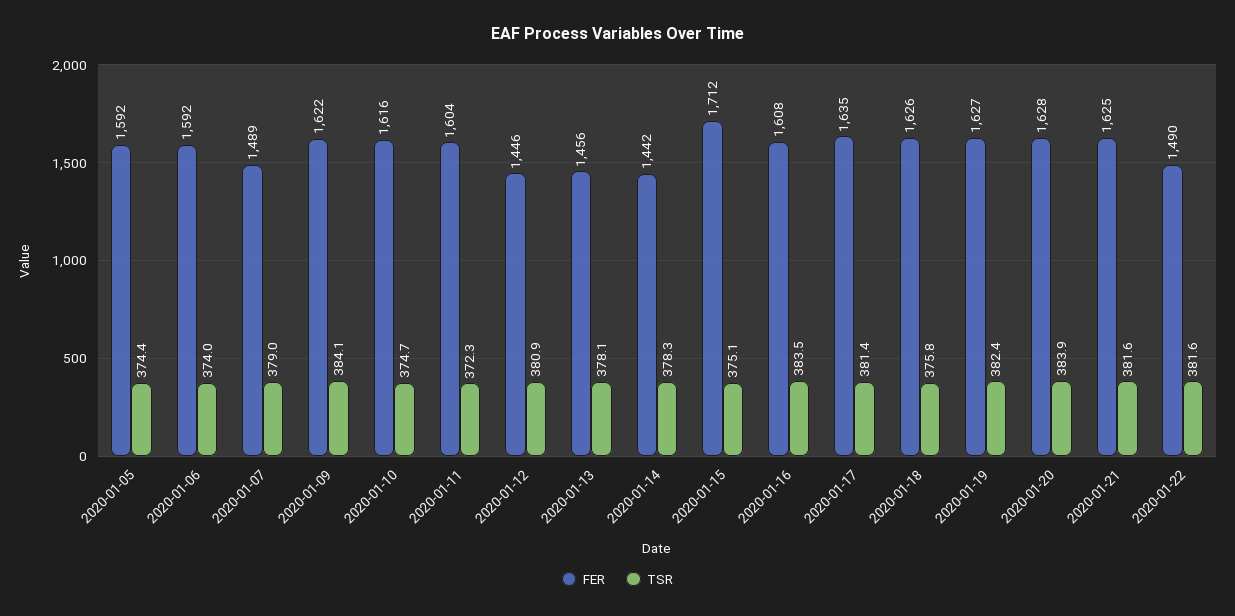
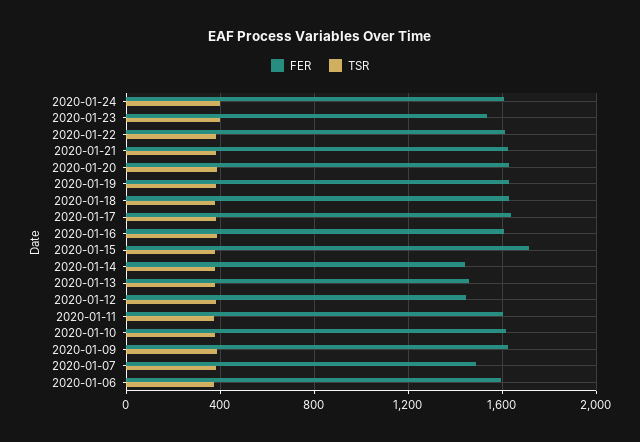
FER, 2020-01-05: 1592 -> none
TSR, 2020-01-05: 374.4 -> none
FER, 2020-01-22: 1490 -> 1600
FER, 2020-01-24: none -> 1600
TSR, 2020-01-24: none -> 400
FER, 2020-01-23: none -> 1550
TSR, 2020-01-23: none -> 400

